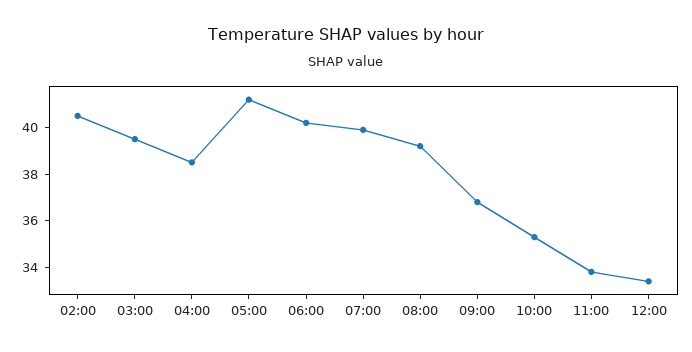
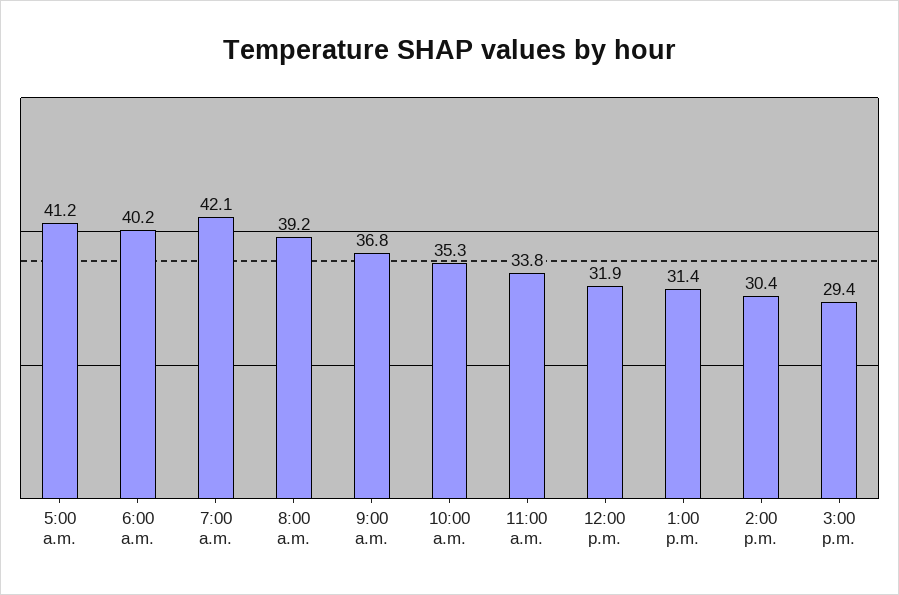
02:00: 40.5 -> none
03:00: 39.5 -> none
04:00: 38.5 -> none
07:00: 40 -> 42.1
12:00: 33.5 -> 31.9
1:00 p.m.: none -> 31.4
2:00 p.m.: none -> 30.4
3:00 p.m.: none -> 29.4

